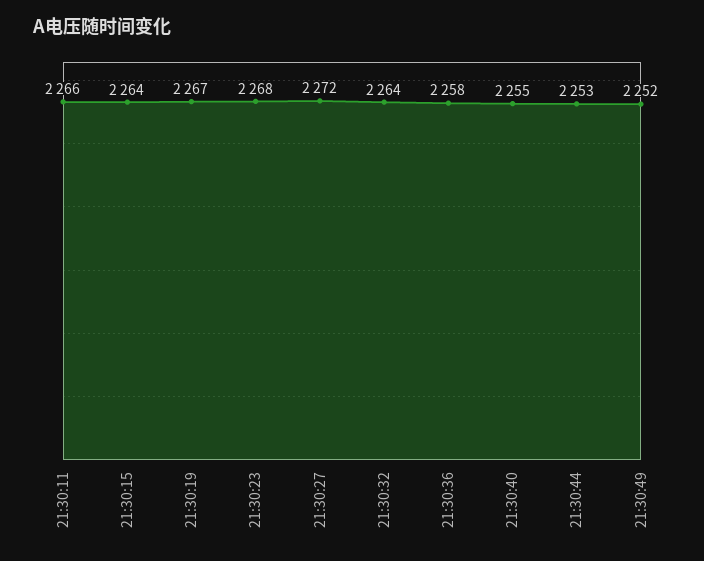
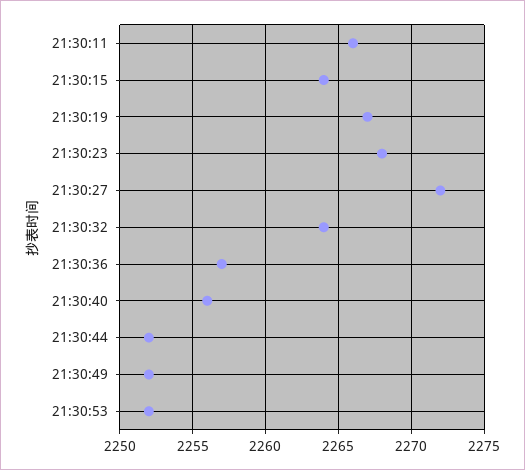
21:30:36: 2258 -> 2257
21:30:40: 2255 -> 2256
21:30:44: 2253 -> 2252
21:30:53: none -> 2252

